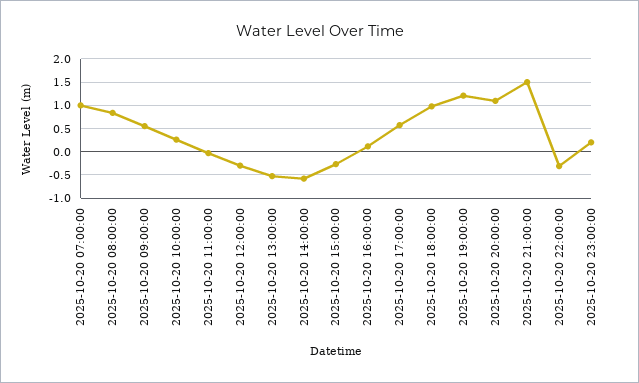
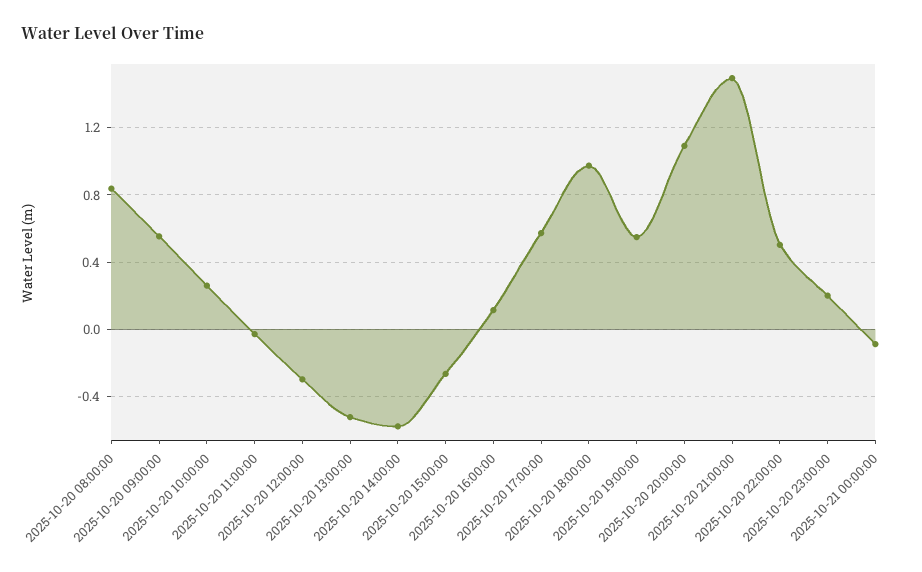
2025-10-20 07:00:00: 1 -> none
2025-10-20 19:00:00: 1.25 -> 0.55
2025-10-20 22:00:00: -0.25 -> 0.5
2025-10-21 00:00:00: none -> -0.1

